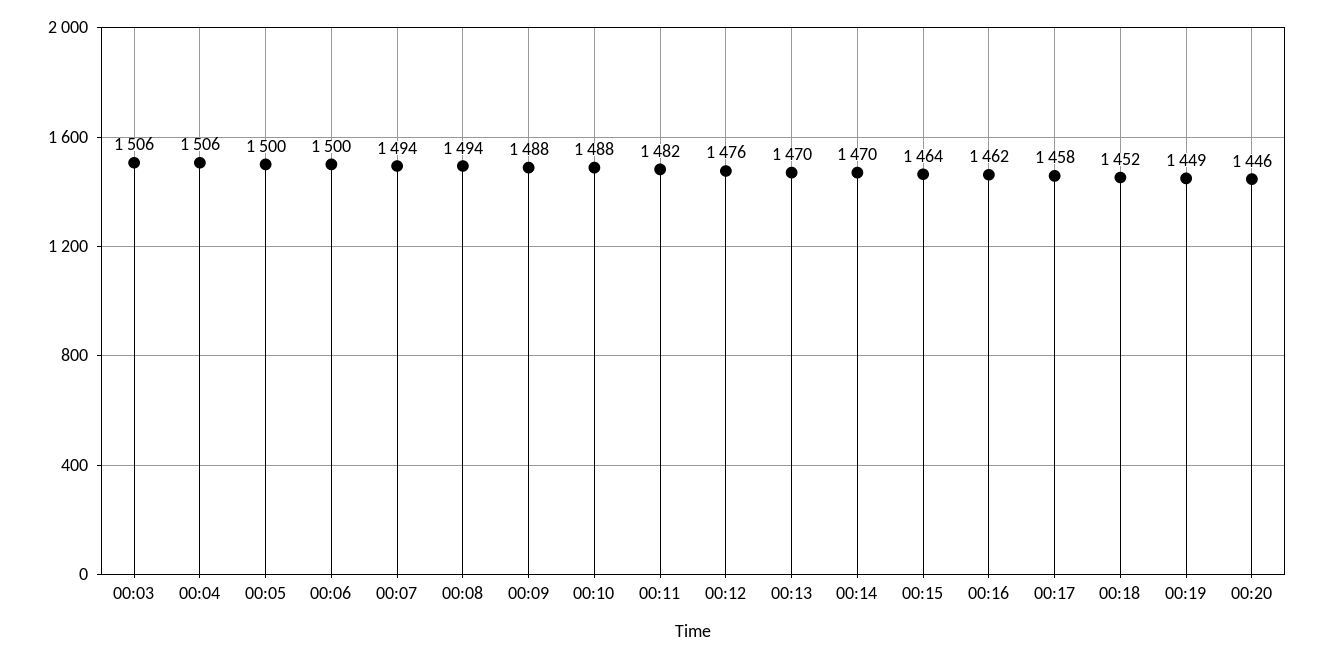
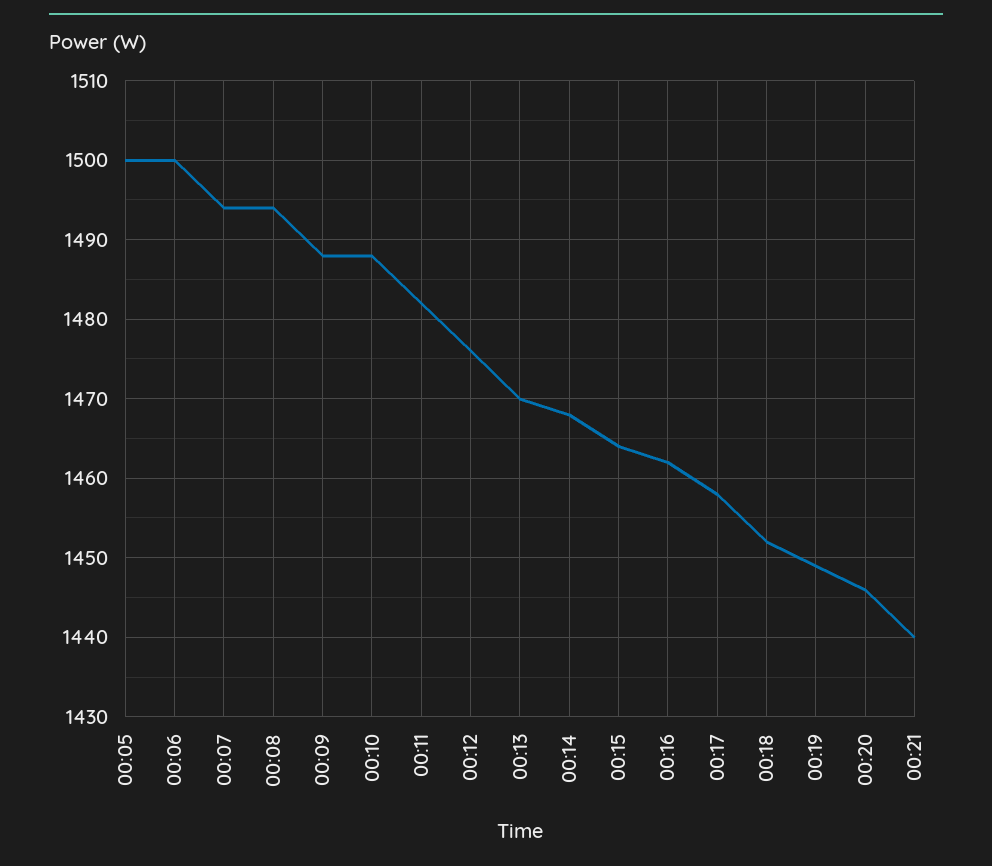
00:03: 1506 -> none
00:04: 1506 -> none
00:14: 1470 -> 1468
00:21: none -> 1440

